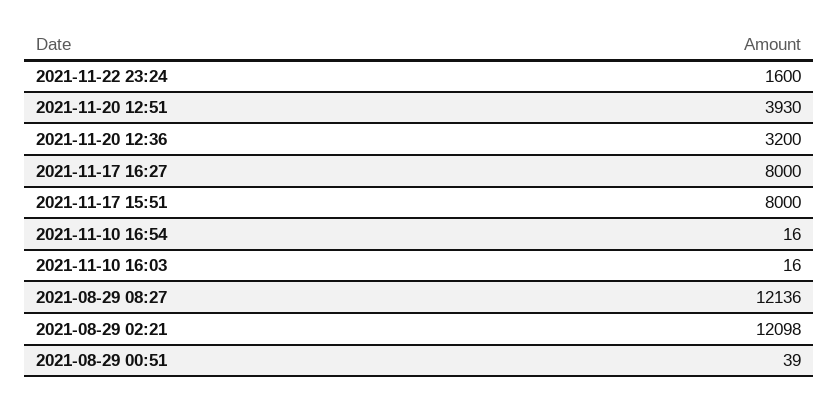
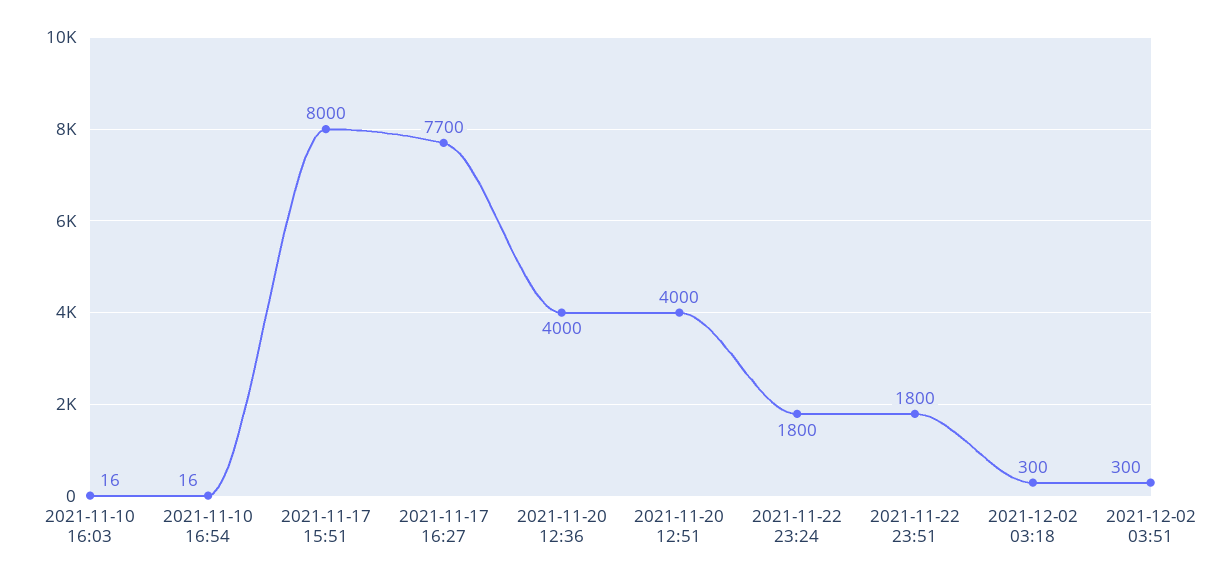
2021-11-22 23:24: 1600 -> 1800
2021-11-20 12:51: 3930 -> 4000
2021-11-20 12:36: 3200 -> 4000
2021-11-17 16:27: 8000 -> 7700
2021-08-29 08:27: 12136 -> none
2021-08-29 02:21: 12098 -> none
2021-08-29 00:51: 39 -> none
2021-11-22 23:51: none -> 1800
2021-12-02 03:18: none -> 300
2021-12-02 03:51: none -> 300

